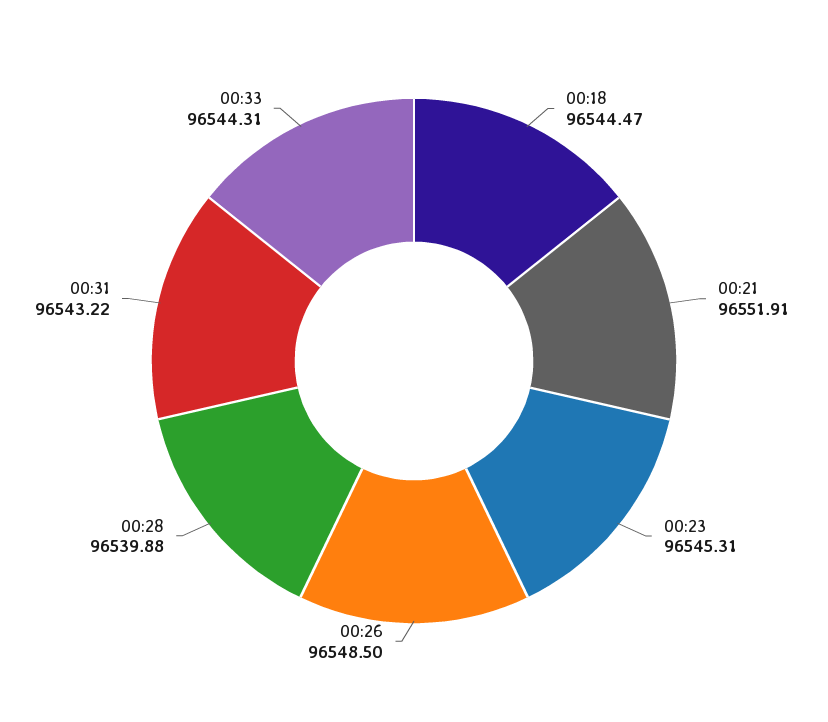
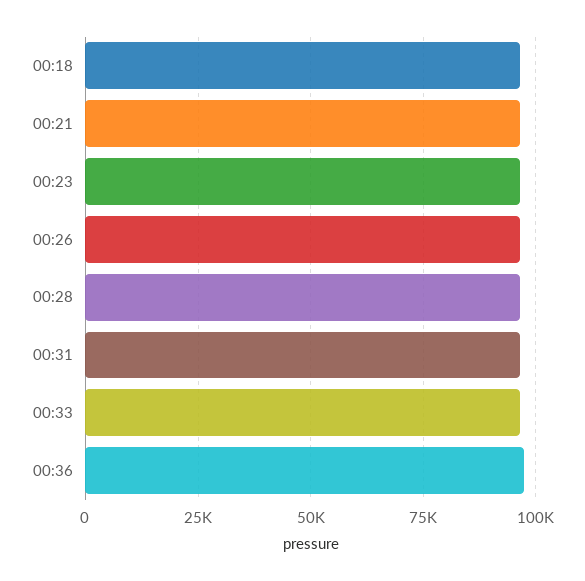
00:36: none -> 97500

